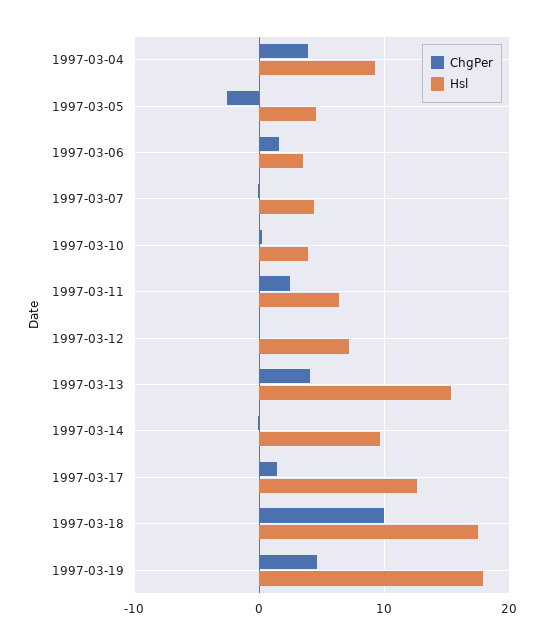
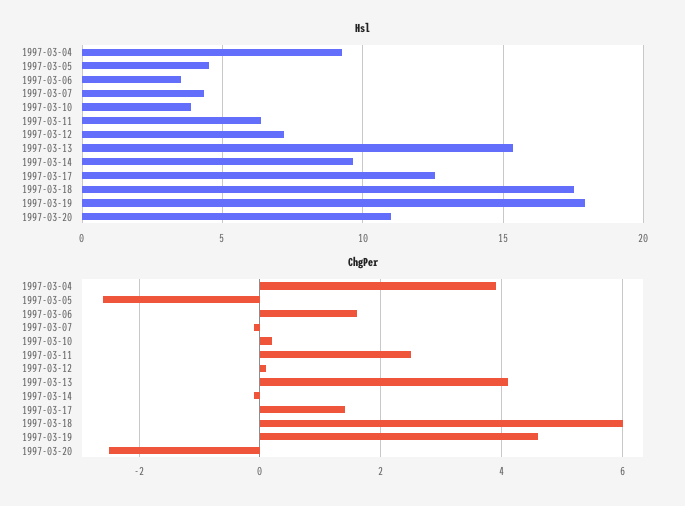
ChgPer, 1997-03-18: 10 -> 6
Hsl, 1997-03-20: none -> 11
ChgPer, 1997-03-20: none -> -2.5

